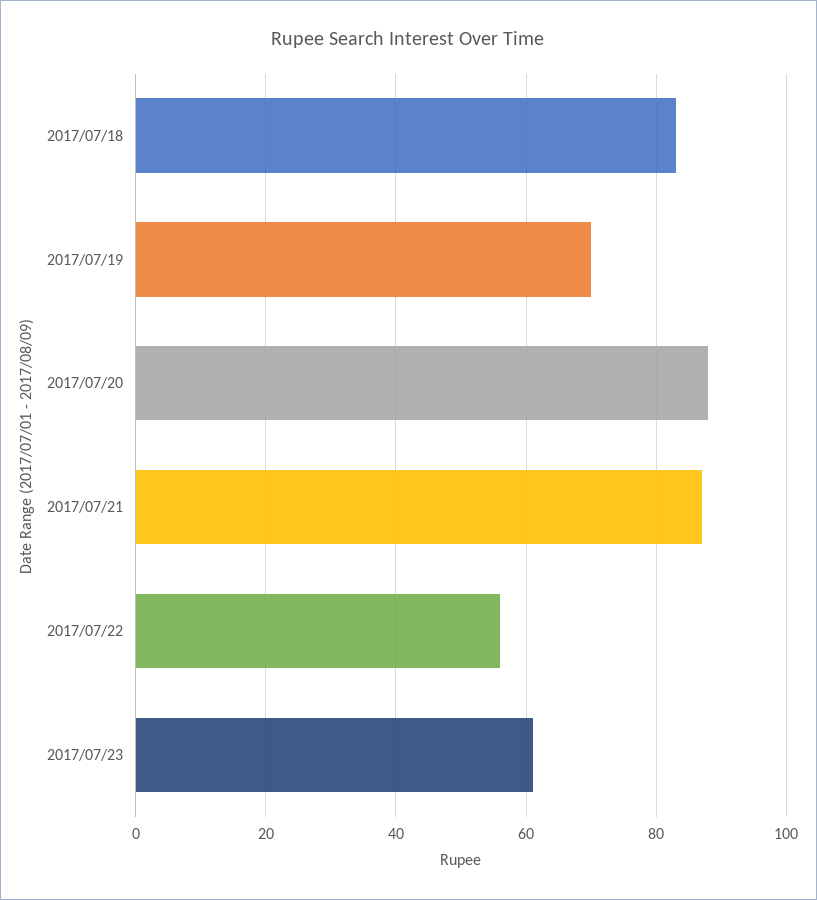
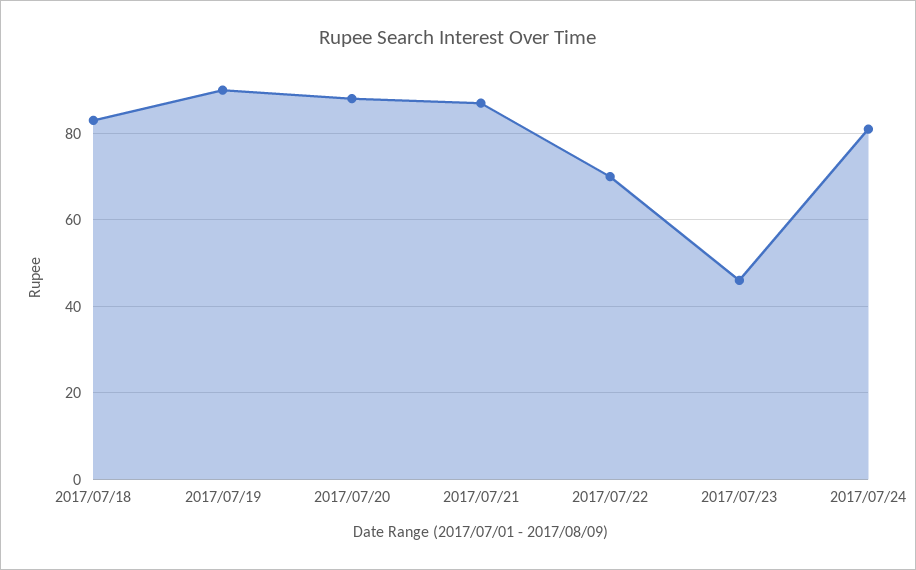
2017/07/19: 70 -> 90
2017/07/22: 55 -> 70
2017/07/23: 60 -> 45
2017/07/24: none -> 80

